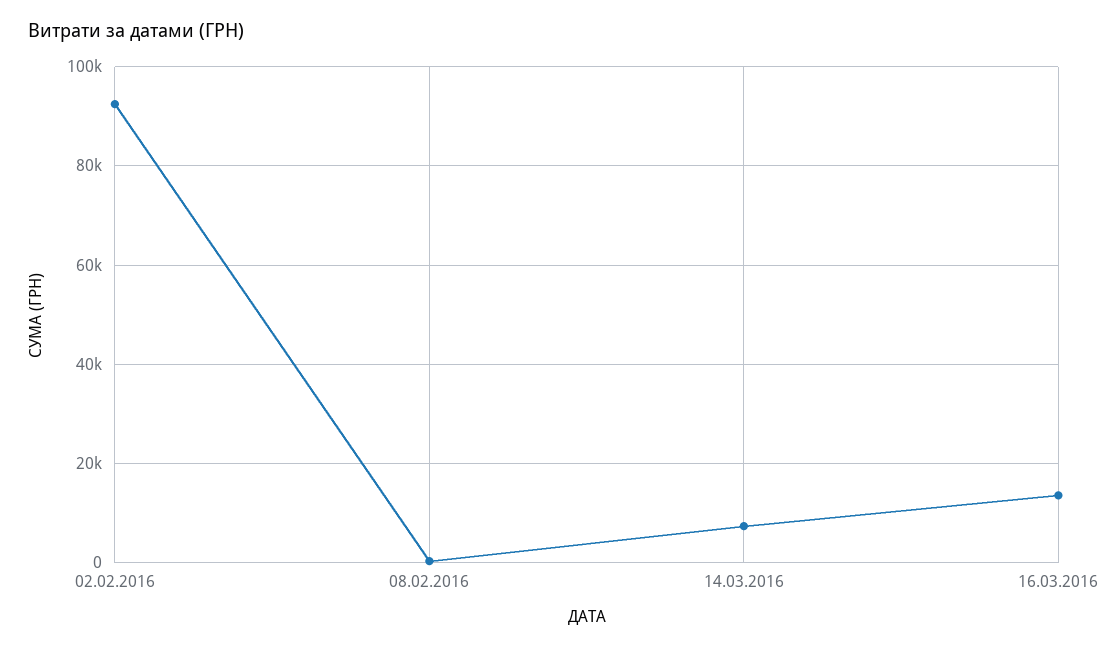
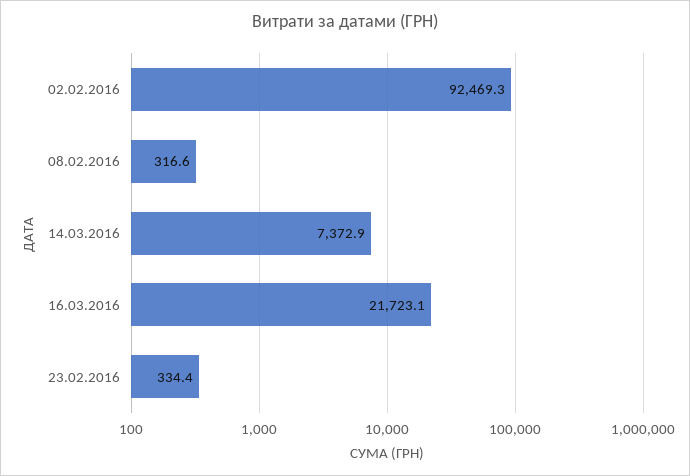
16.03.2016: 14000 -> 21723.1
23.02.2016: none -> 334.4

